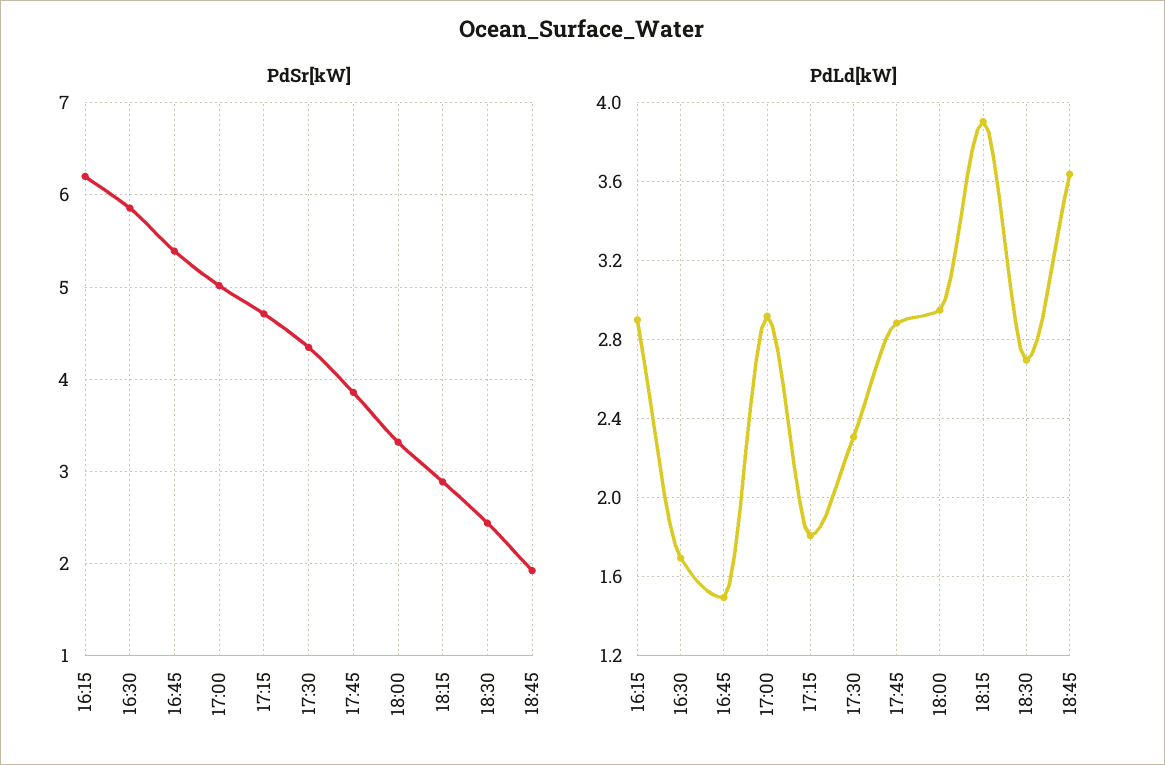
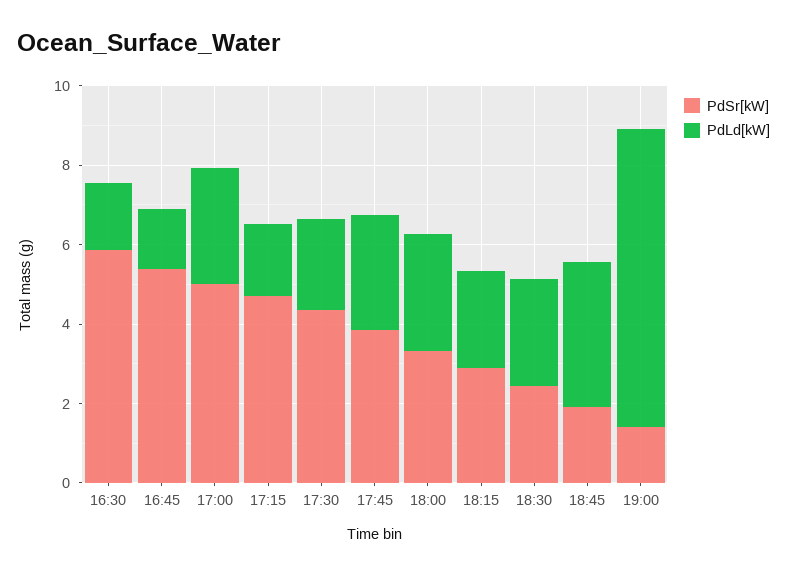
PdSr[kW], 16:15: 6.2 -> none
PdLd[kW], 16:15: 2.9 -> none
PdLd[kW], 18:15: 3.9 -> 2.5
PdSr[kW], 19:00: none -> 1.5
PdLd[kW], 19:00: none -> 7.5

